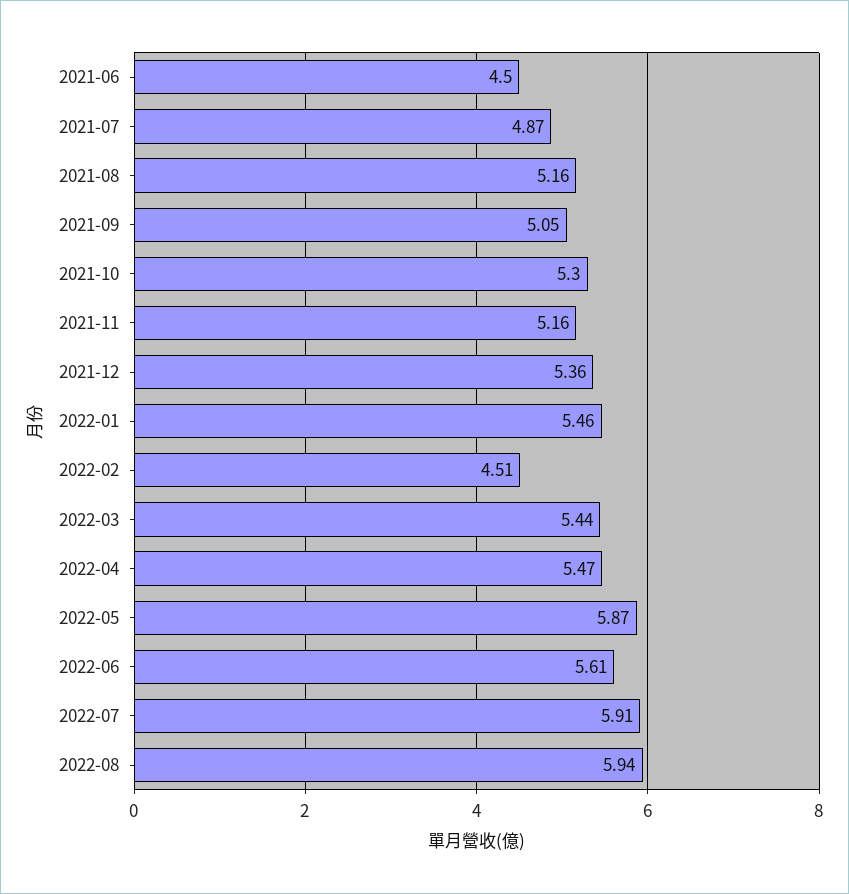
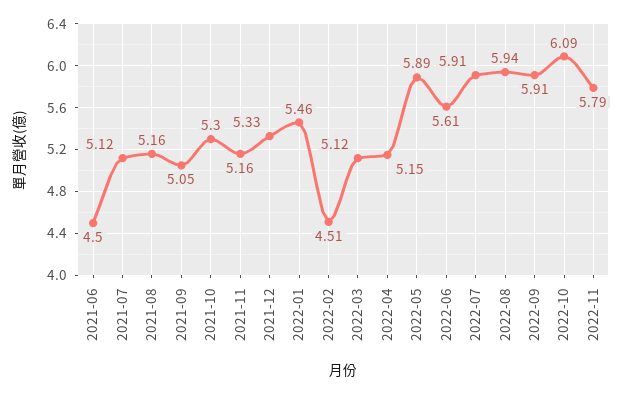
2021-07: 4.87 -> 5.12
2021-12: 5.36 -> 5.33
2022-03: 5.44 -> 5.12
2022-04: 5.47 -> 5.15
2022-05: 5.87 -> 5.89
2022-09: none -> 5.91
2022-10: none -> 6.09
2022-11: none -> 5.79

